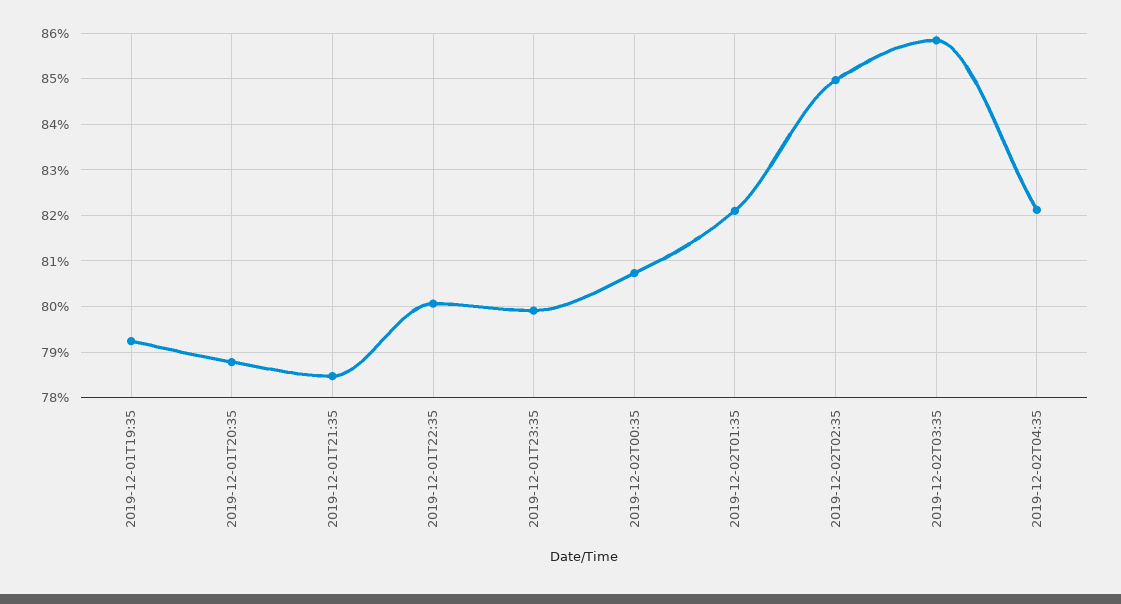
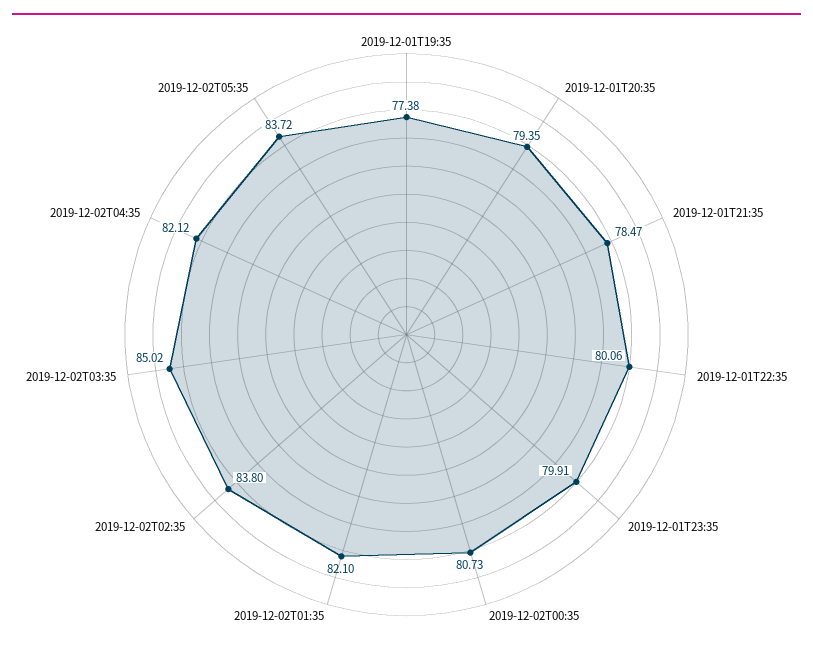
2019-12-01T19:35: 79.2 -> 77.38
2019-12-01T20:35: 78.8 -> 79.35
2019-12-02T02:35: 85 -> 83.8
2019-12-02T03:35: 85.8 -> 85.02
2019-12-02T05:35: none -> 83.72

